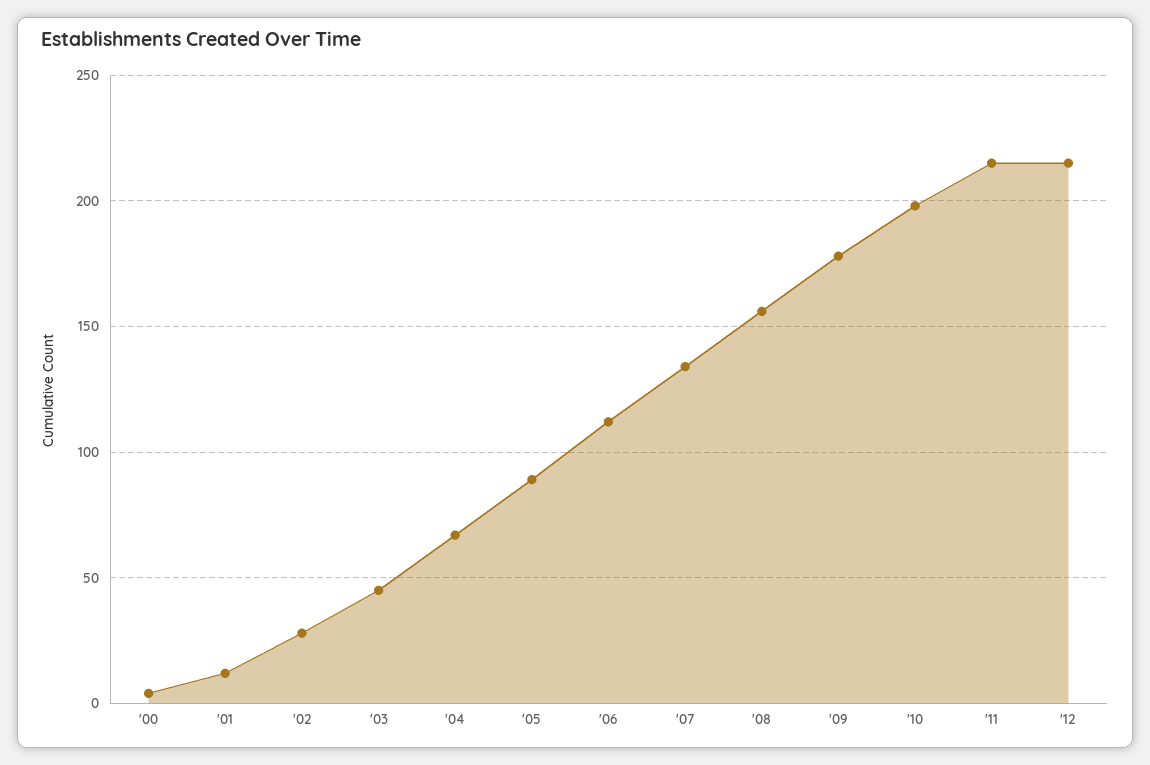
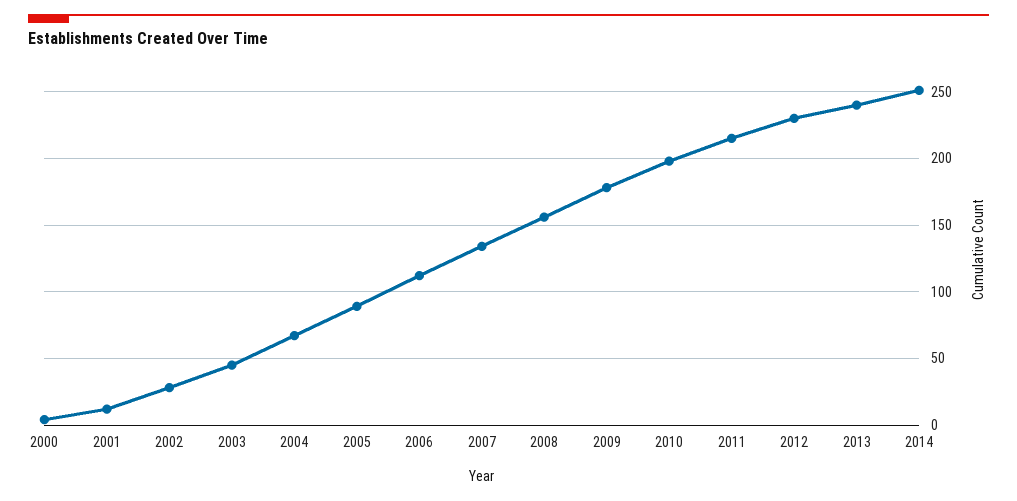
'12: 215 -> 230
2013: none -> 240
2014: none -> 250

